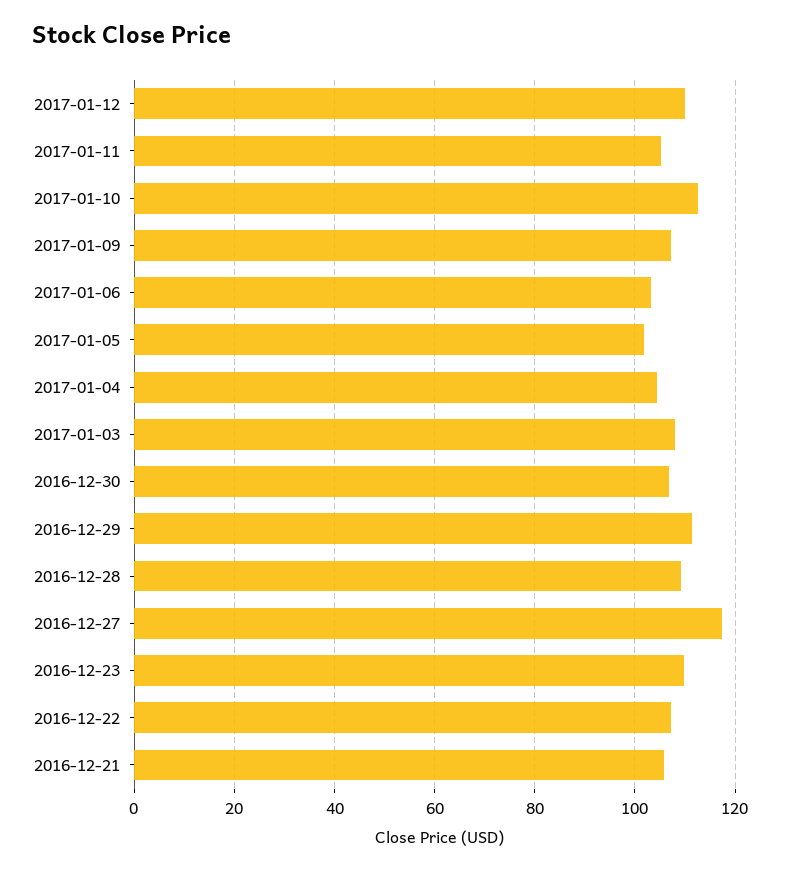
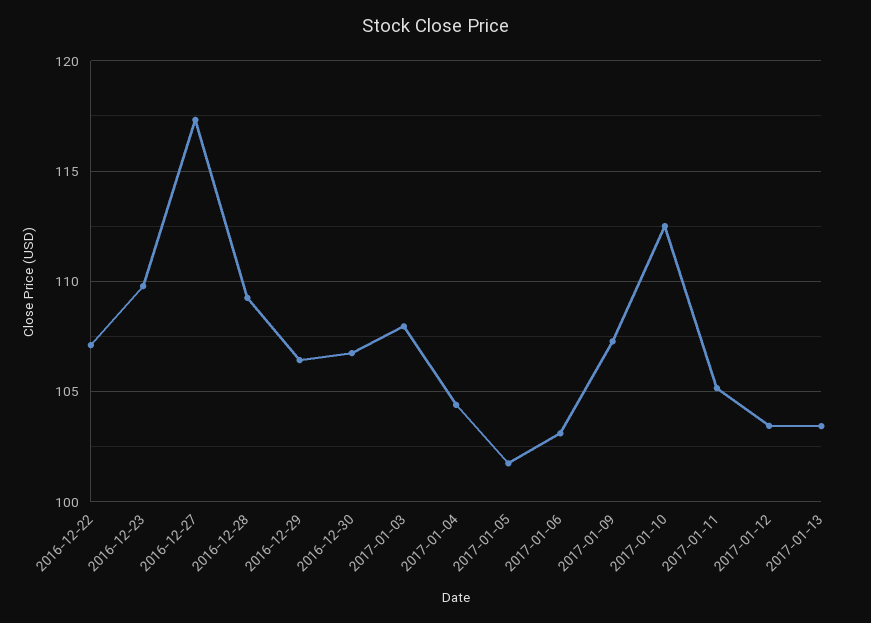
2017-01-12: 110 -> 103.5
2016-12-29: 112 -> 106.5
2016-12-21: 106 -> none
2017-01-13: none -> 103.5

